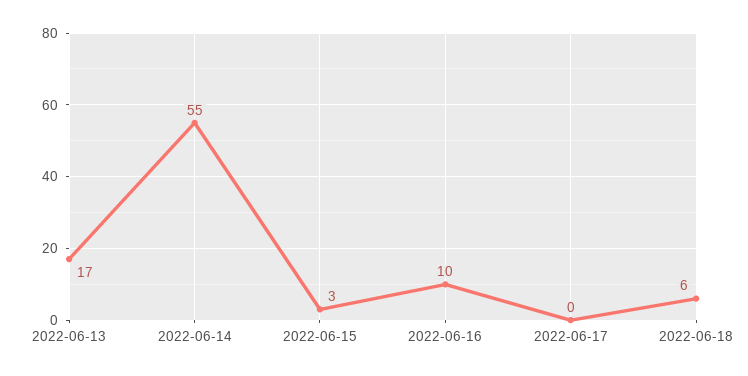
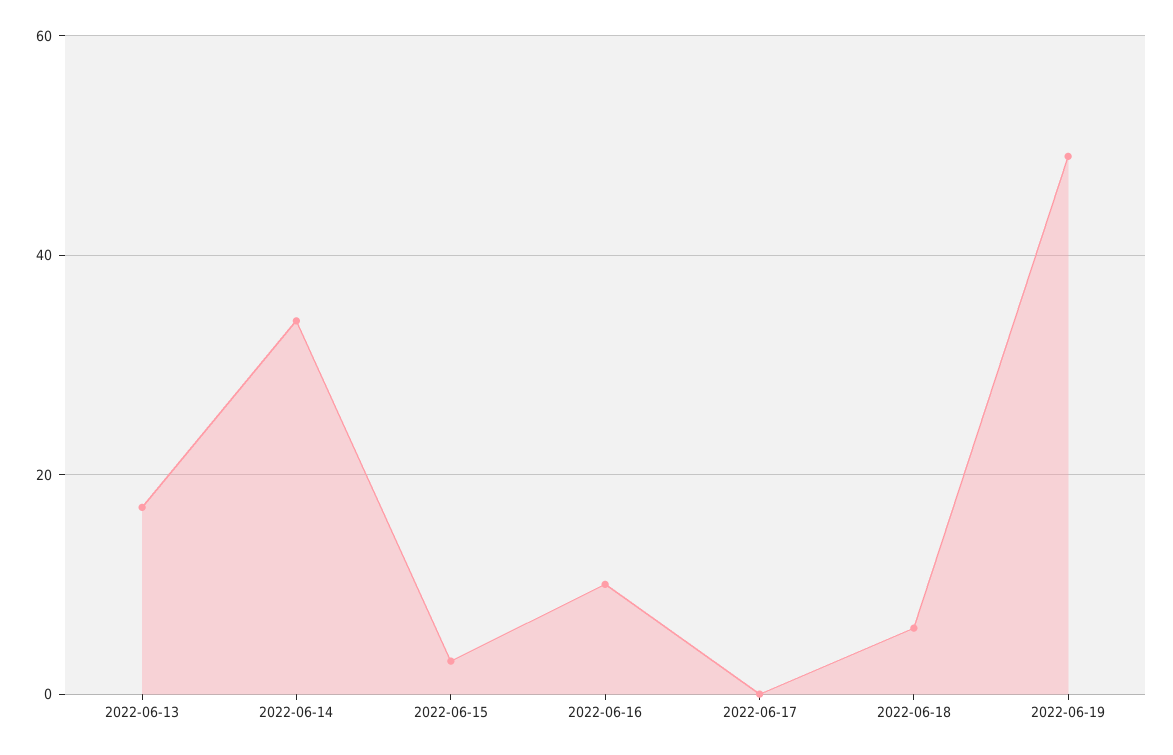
2022-06-14: 55 -> 35
2022-06-19: none -> 50

